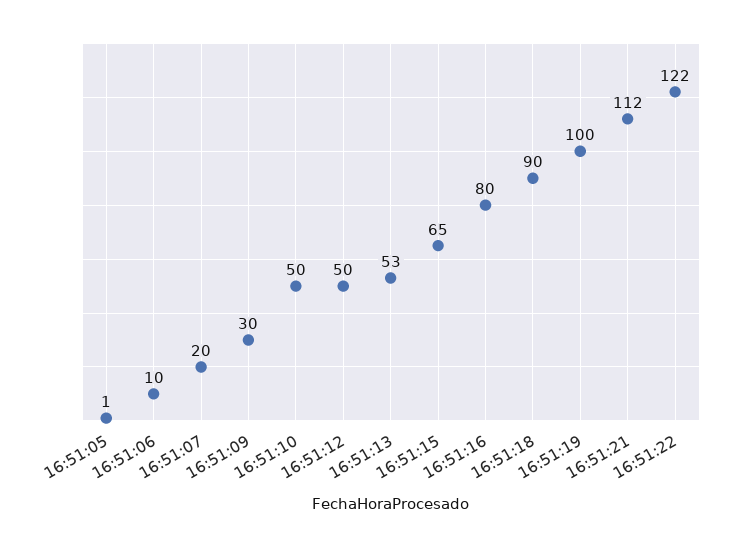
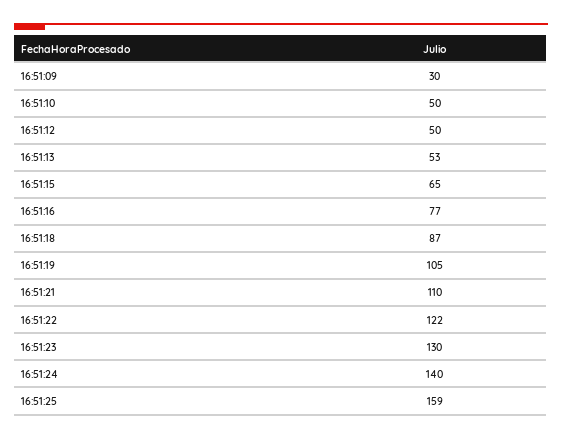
16:51:05: 1 -> none
16:51:06: 10 -> none
16:51:07: 20 -> none
16:51:16: 80 -> 77
16:51:18: 90 -> 87
16:51:19: 100 -> 105
16:51:21: 112 -> 110
16:51:23: none -> 130
16:51:24: none -> 140
16:51:25: none -> 159

